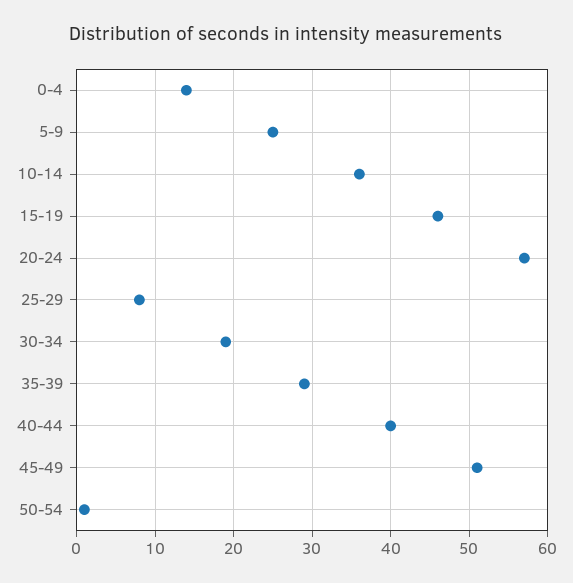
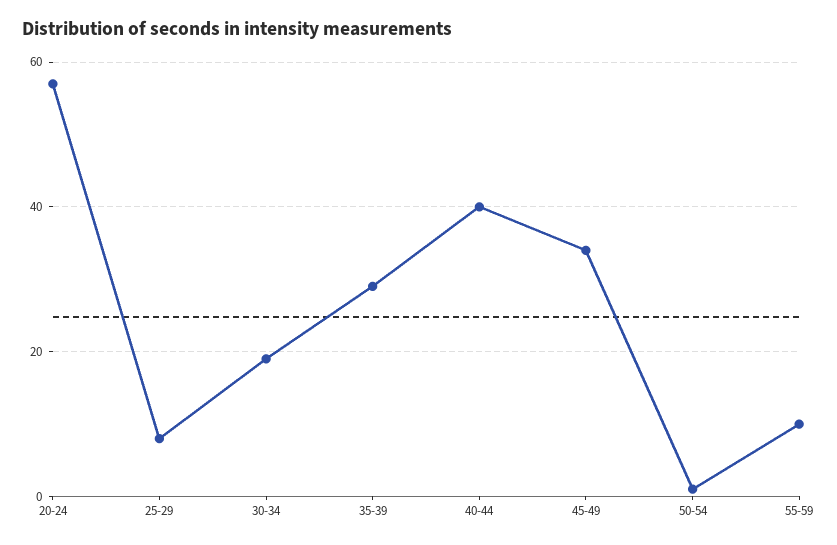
0-4: 14 -> none
5-9: 25 -> none
10-14: 36 -> none
15-19: 46 -> none
45-49: 51 -> 35
55-59: none -> 10

